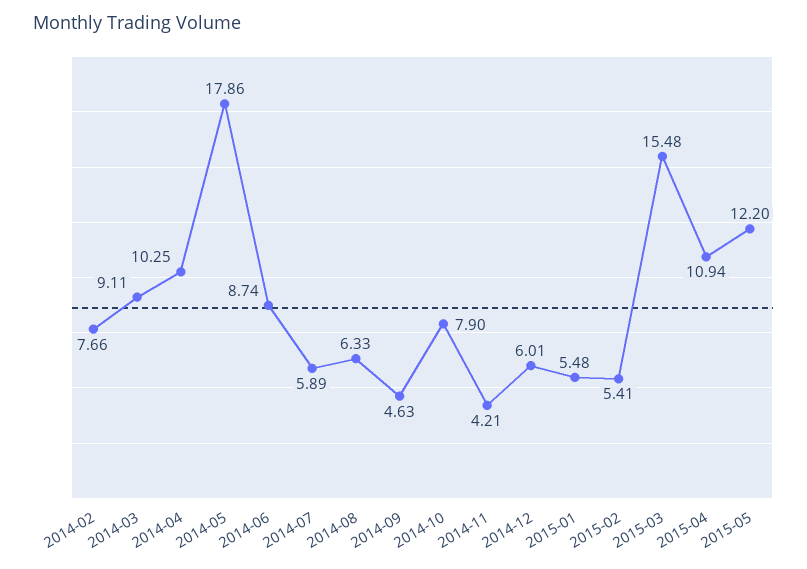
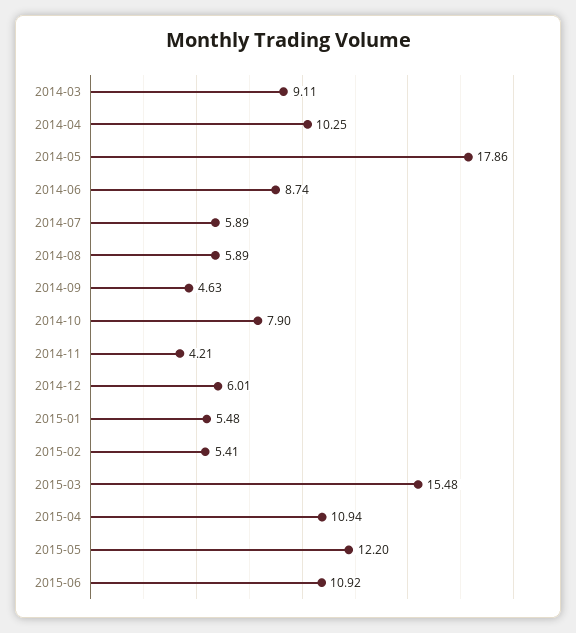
2014-02: 7.66 -> none
2014-08: 6.33 -> 5.89
2015-06: none -> 10.92

